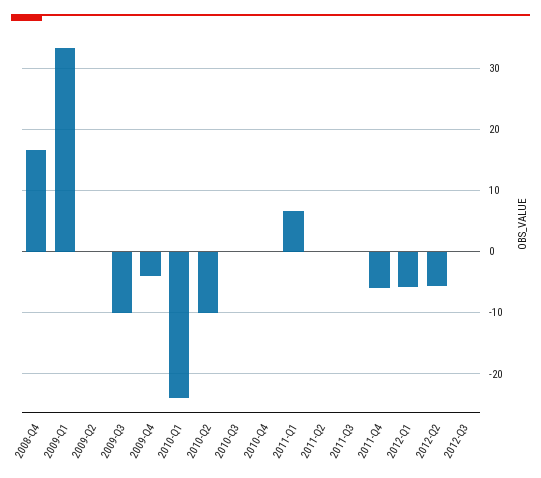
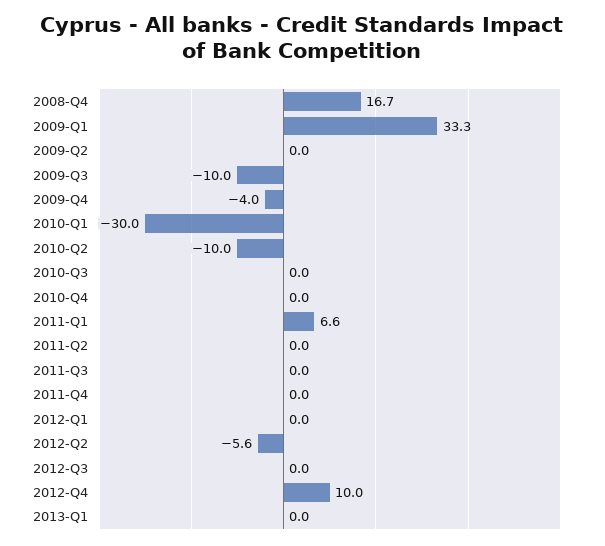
2010-Q1: -24 -> -30
2011-Q4: -6 -> 0
2012-Q1: -6 -> 0
2012-Q4: none -> 10
2013-Q1: none -> 0

